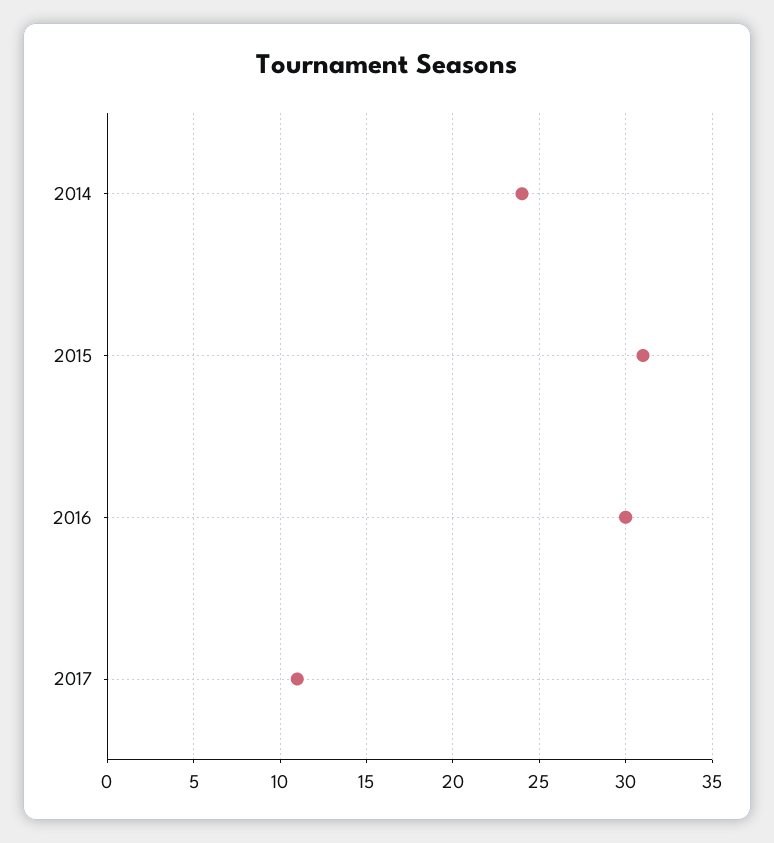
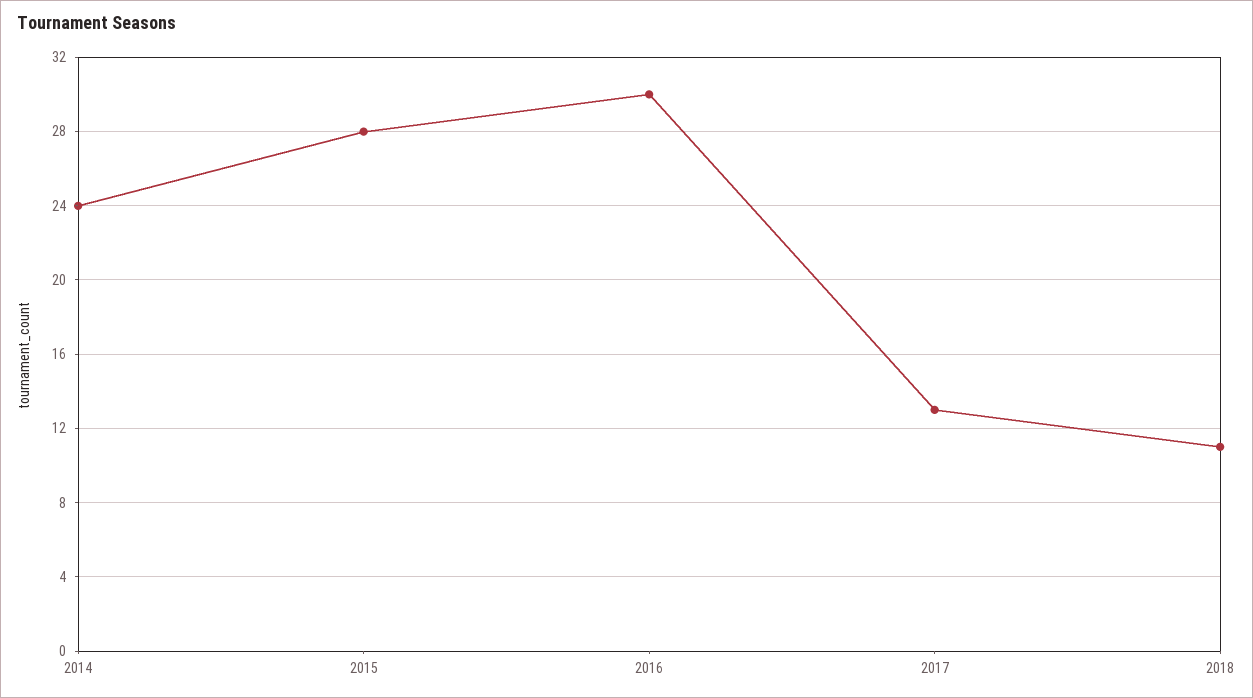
2015: 31 -> 28
2017: 11 -> 13
2018: none -> 11

